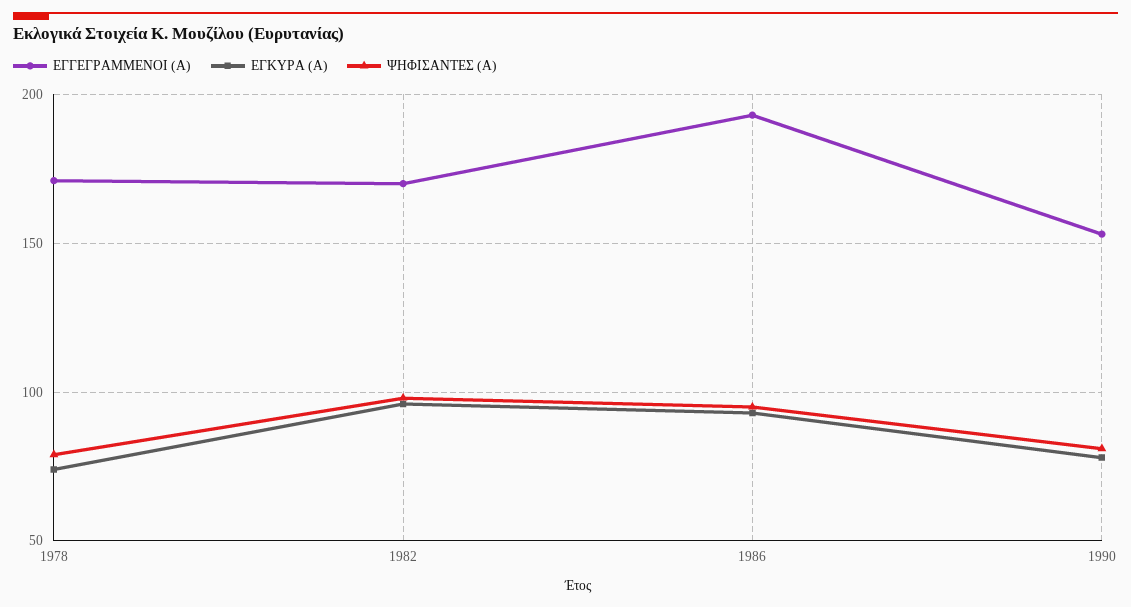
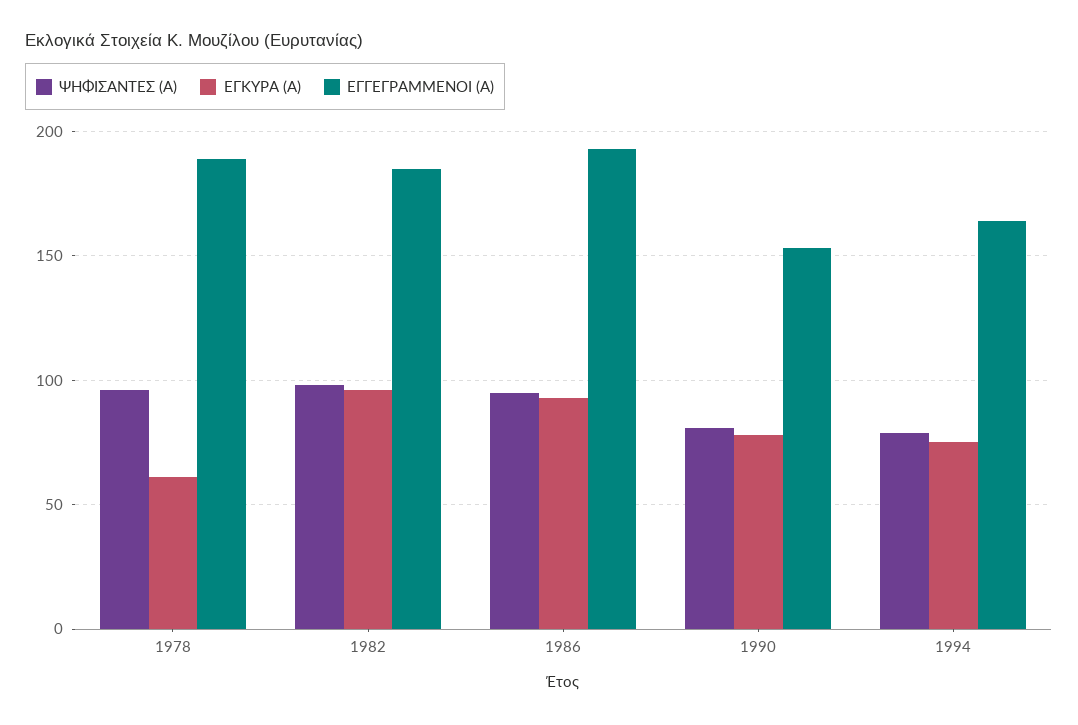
ΕΓΓΕΓΡΑΜΜΕΝΟΙ (Α), 1978: 170 -> 190
ΕΓΚΥΡΑ (Α), 1978: 75 -> 60
ΨΗΦΙΣΑΝΤΕΣ (Α), 1978: 80 -> 95
ΕΓΓΕΓΡΑΜΜΕΝΟΙ (Α), 1982: 170 -> 185
ΨΗΦΙΣΑΝΤΕΣ (Α), 1994: none -> 80
ΕΓΚΥΡΑ (Α), 1994: none -> 75
ΕΓΓΕΓΡΑΜΜΕΝΟΙ (Α), 1994: none -> 165

